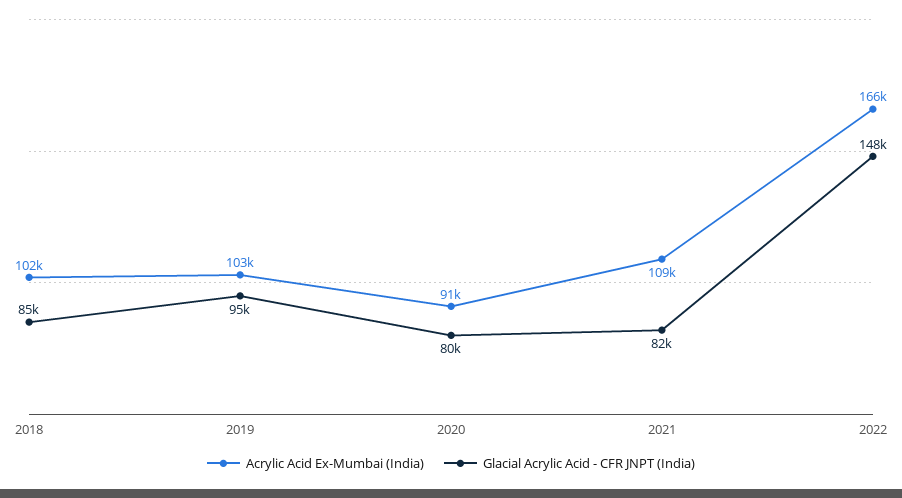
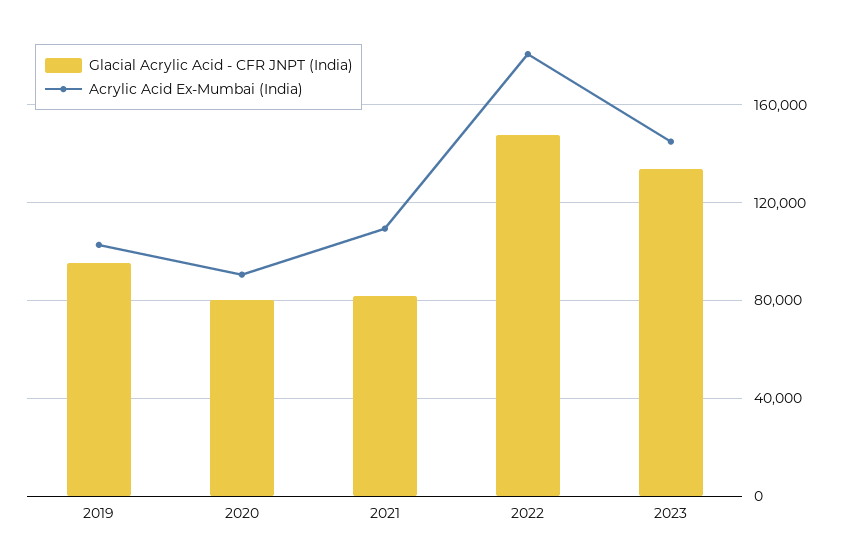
Acrylic Acid Ex-Mumbai (India), 2018: 102000 -> none
Glacial Acrylic Acid - CFR JNPT (India), 2018: 85000 -> none
Acrylic Acid Ex-Mumbai (India), 2022: 166000 -> 180000
Glacial Acrylic Acid - CFR JNPT (India), 2023: none -> 135000
Acrylic Acid Ex-Mumbai (India), 2023: none -> 145000

